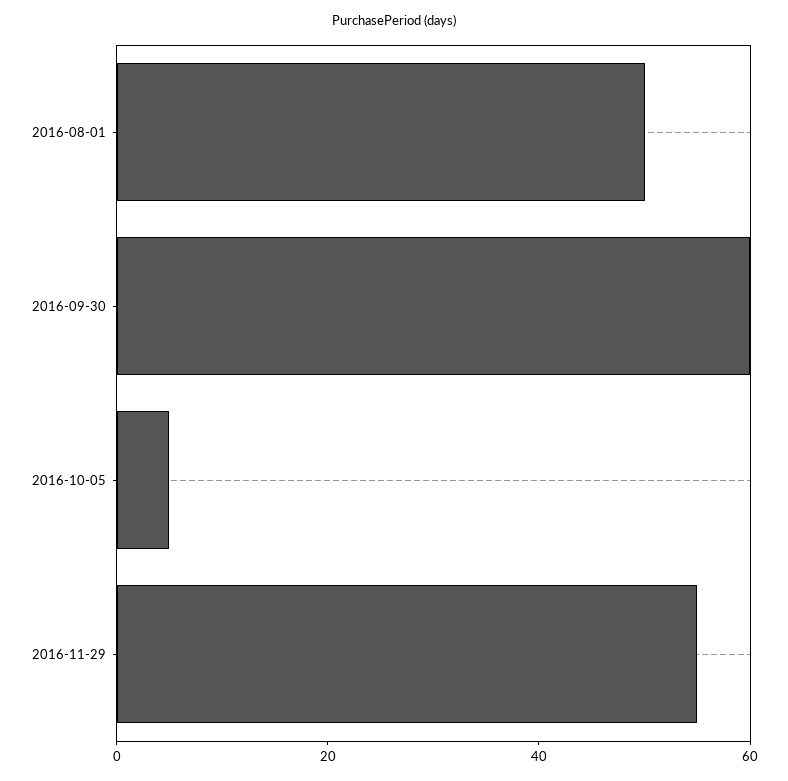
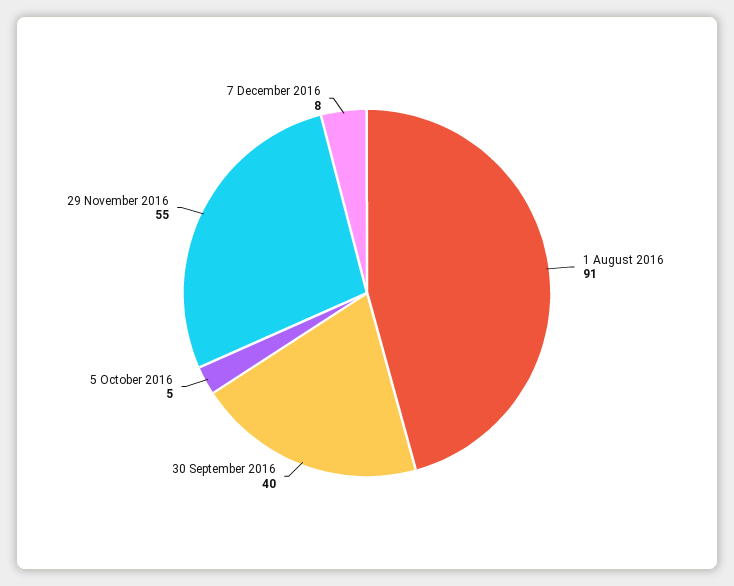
2016-08-01: 50 -> 91
2016-09-30: 60 -> 40
7 December 2016: none -> 8

